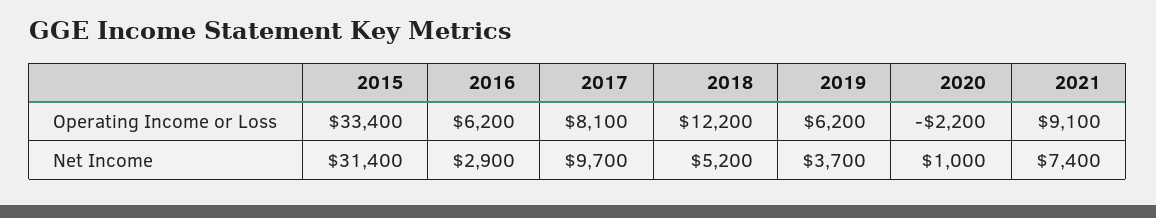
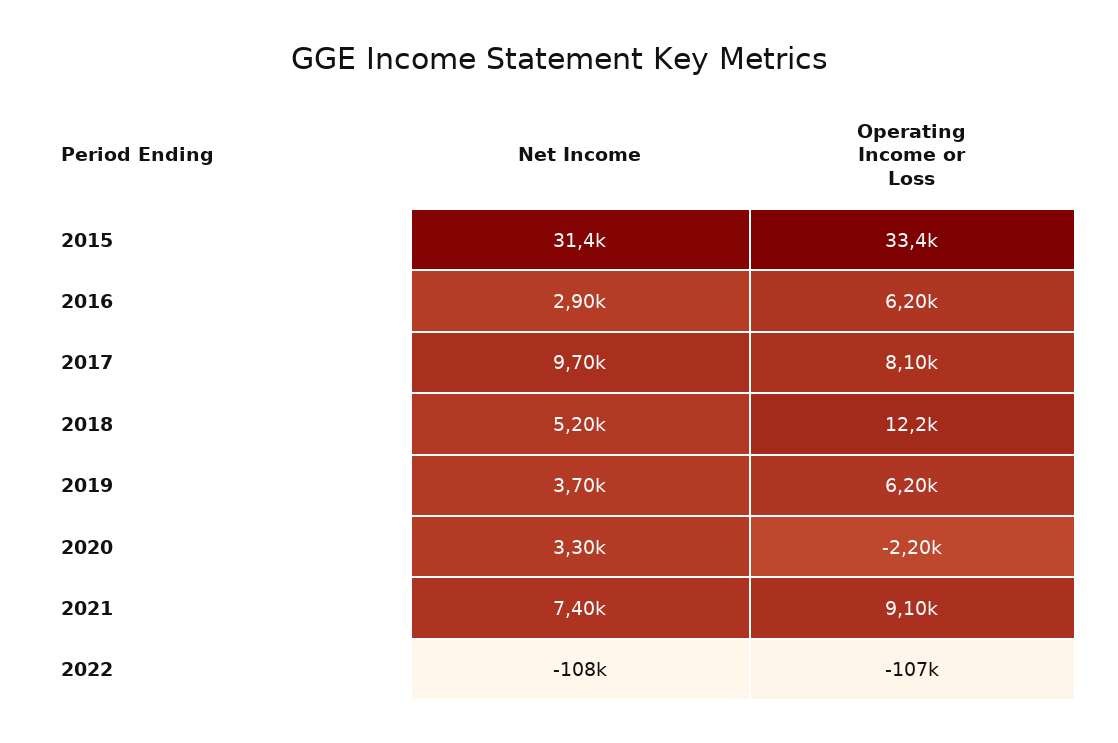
2020, Net Income: 1000 -> 3300
2022, Net Income: none -> -108000
2022, Operating Income or Loss: none -> -107000

